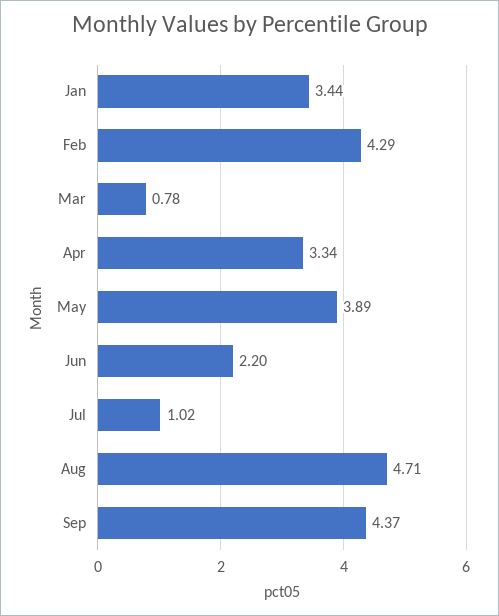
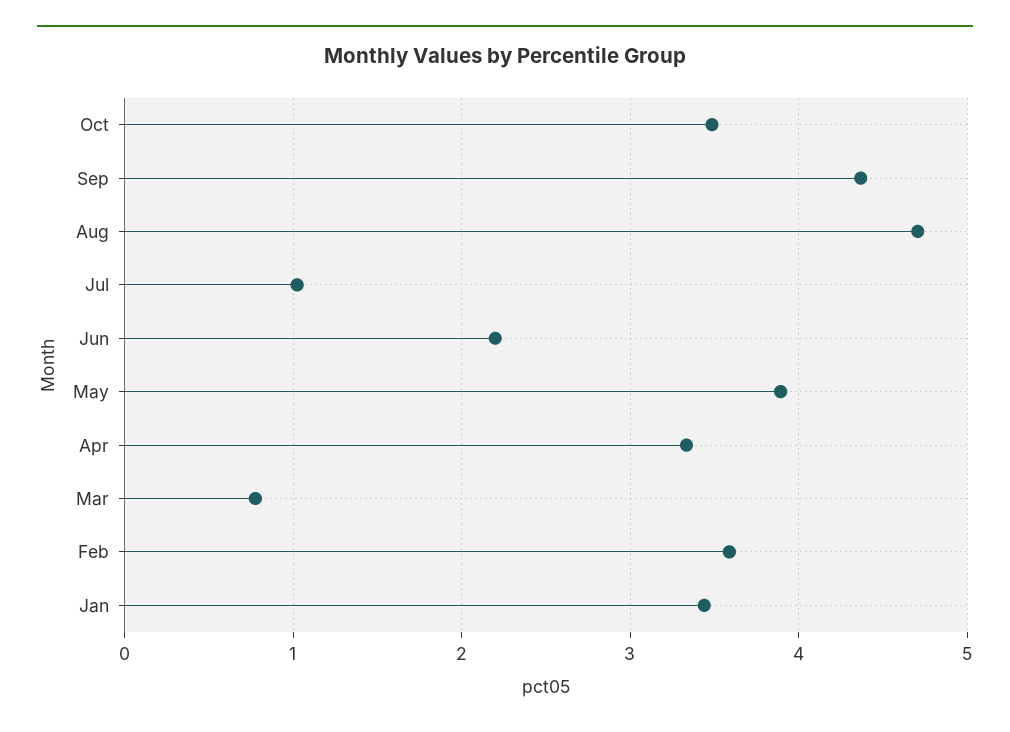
Feb: 4.29 -> 3.6
Oct: none -> 3.5

